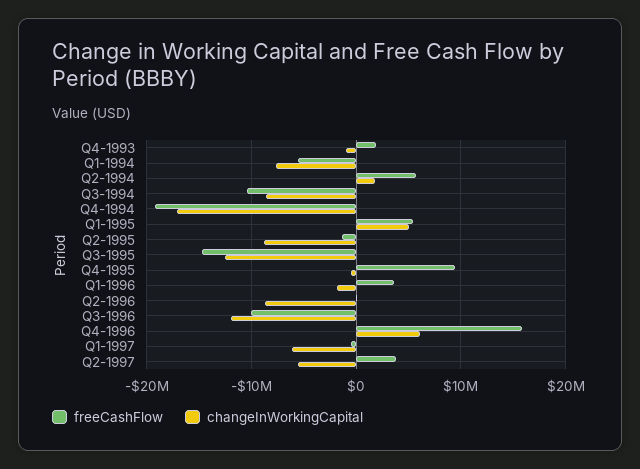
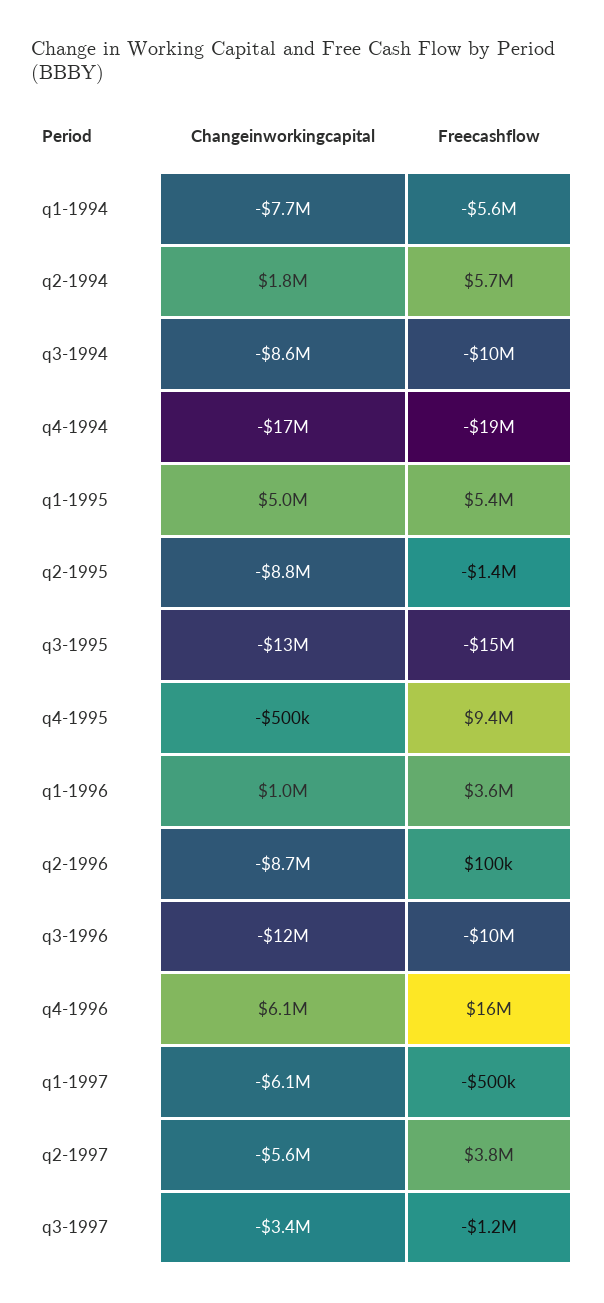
freeCashFlow, Q4-1993: 2000000 -> none
changeInWorkingCapital, Q4-1993: -1000000 -> none
changeInWorkingCapital, Q1-1996: -2000000 -> 1000000
changeInWorkingCapital, q3-1997: none -> -3400000
freeCashFlow, q3-1997: none -> -1200000

